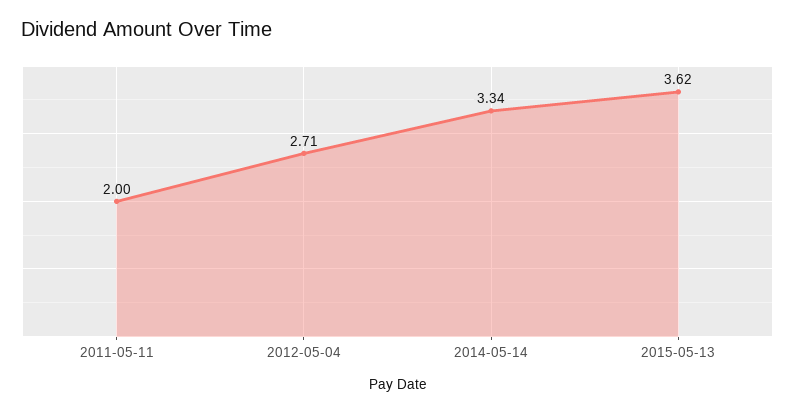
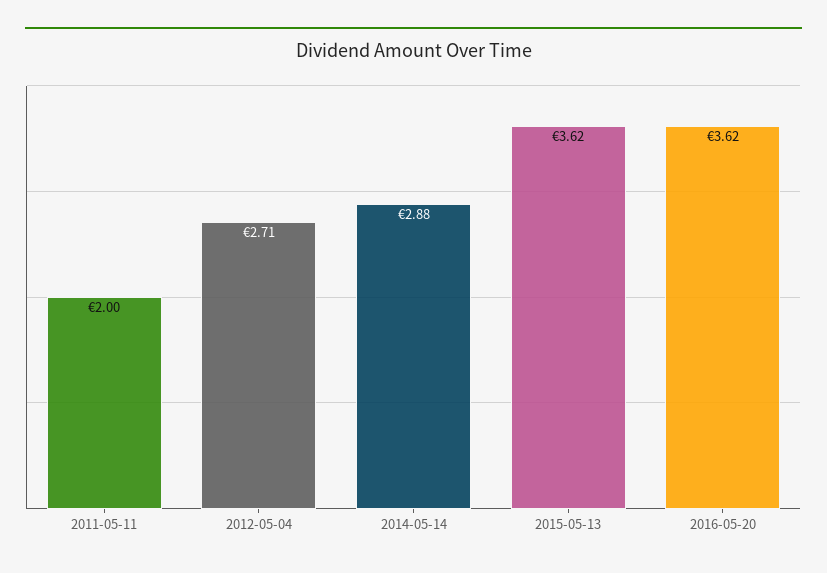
2014-05-14: 3.34 -> 2.88
2016-05-20: none -> 3.62

